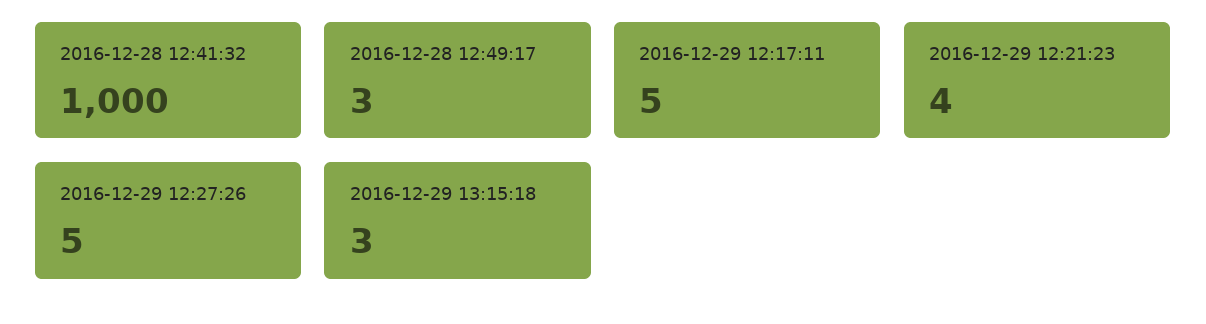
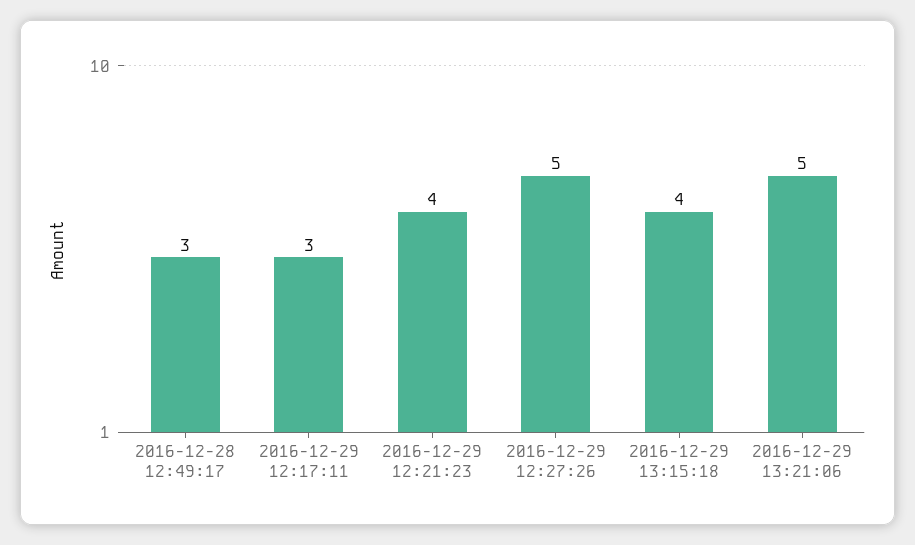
2016-12-28 12:41:32: 1000 -> none
2016-12-29 12:17:11: 5 -> 3
2016-12-29 13:15:18: 3 -> 4
2016-12-29 13:21:06: none -> 5

